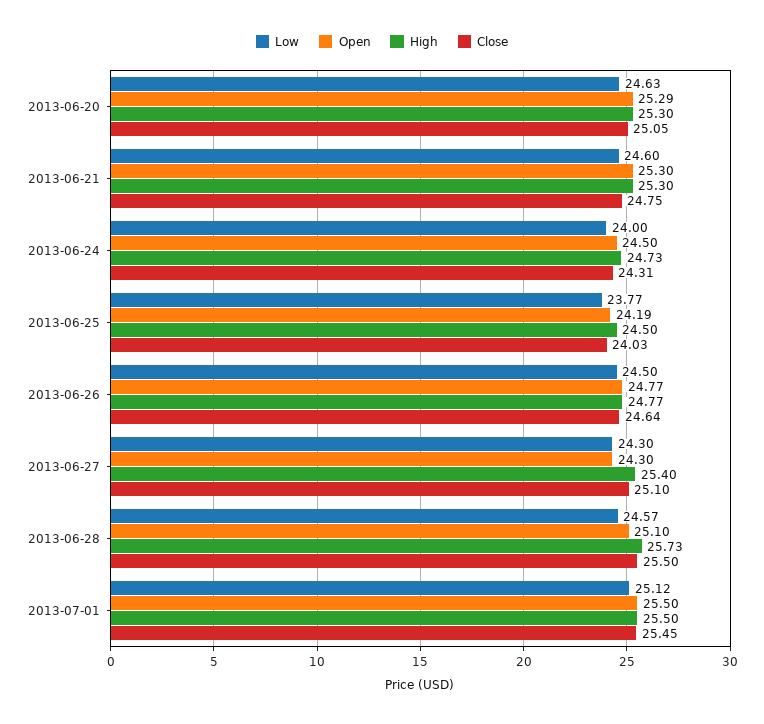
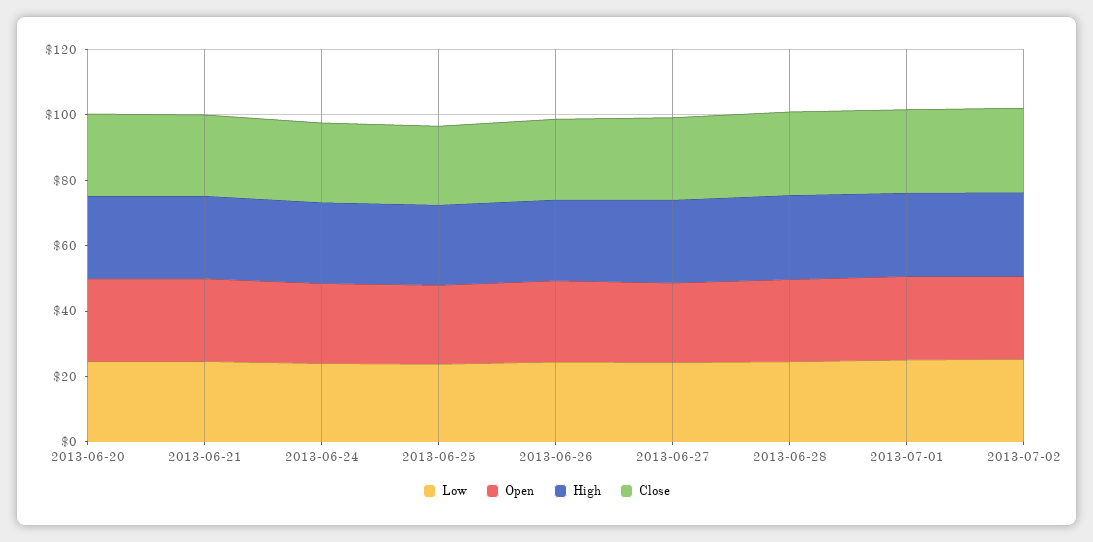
Low, 2013-07-02: none -> 25
Open, 2013-07-02: none -> 25
High, 2013-07-02: none -> 25
Close, 2013-07-02: none -> 25

